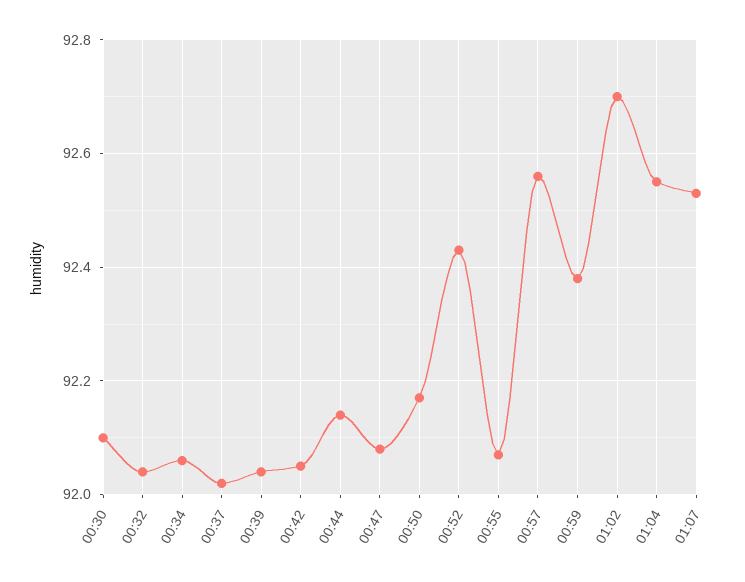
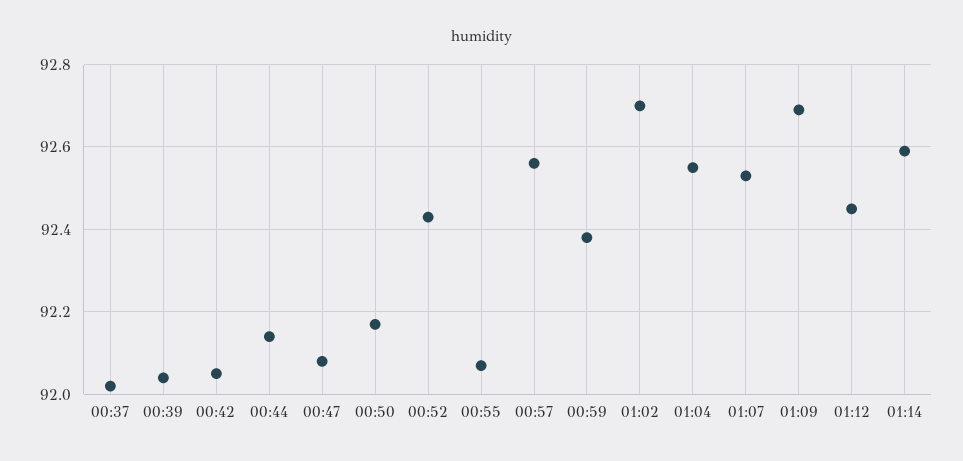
00:30: 92.1 -> none
00:32: 92.05 -> none
00:34: 92.05 -> none
01:09: none -> 92.7
01:12: none -> 92.45
01:14: none -> 92.6

